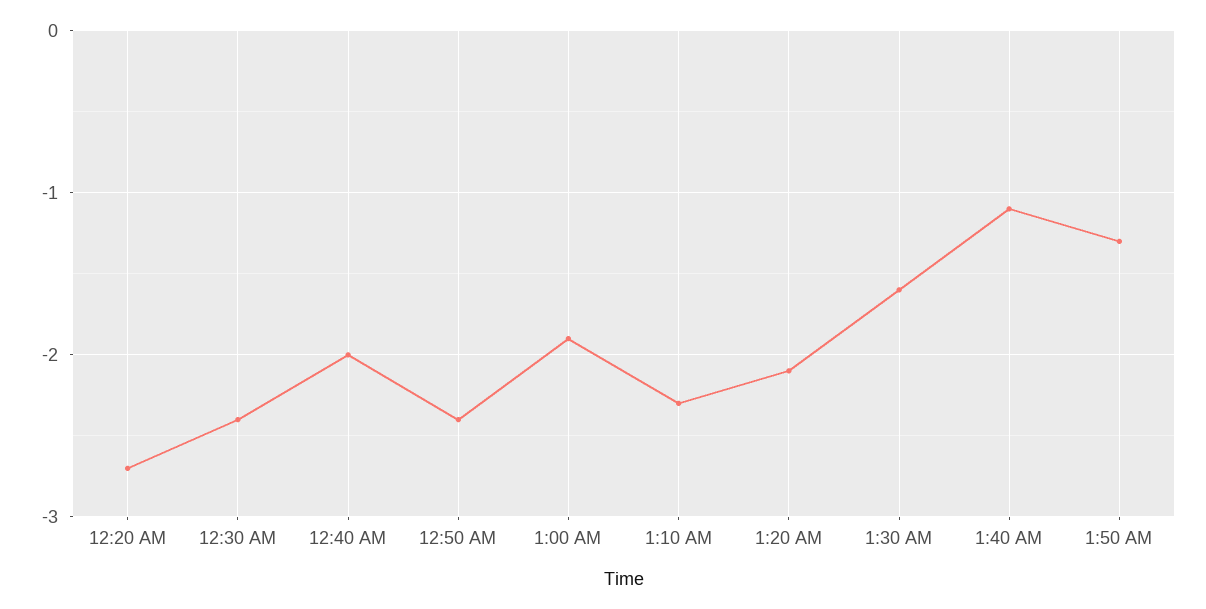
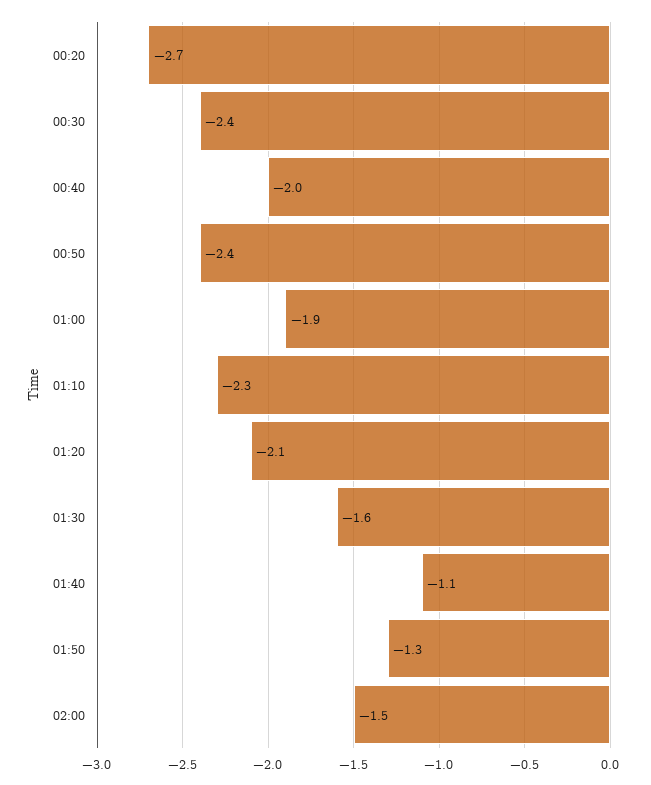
02:00: none -> -1.5

